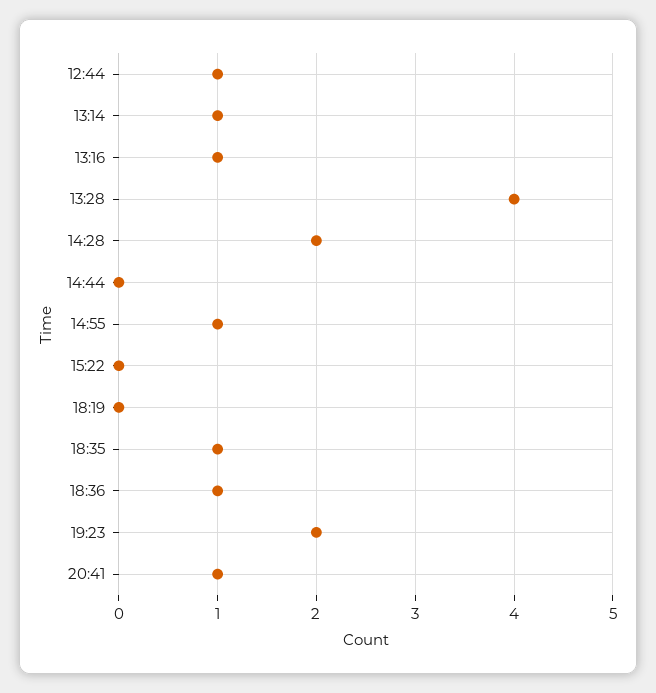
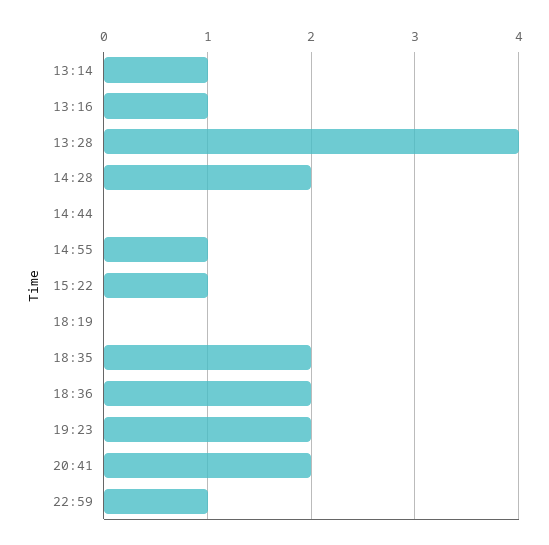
12:44: 1 -> none
15:22: 0 -> 1
18:35: 1 -> 2
18:36: 1 -> 2
20:41: 1 -> 2
22:59: none -> 1

